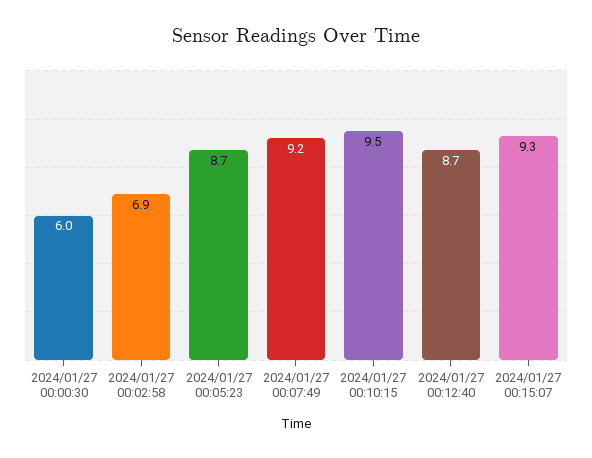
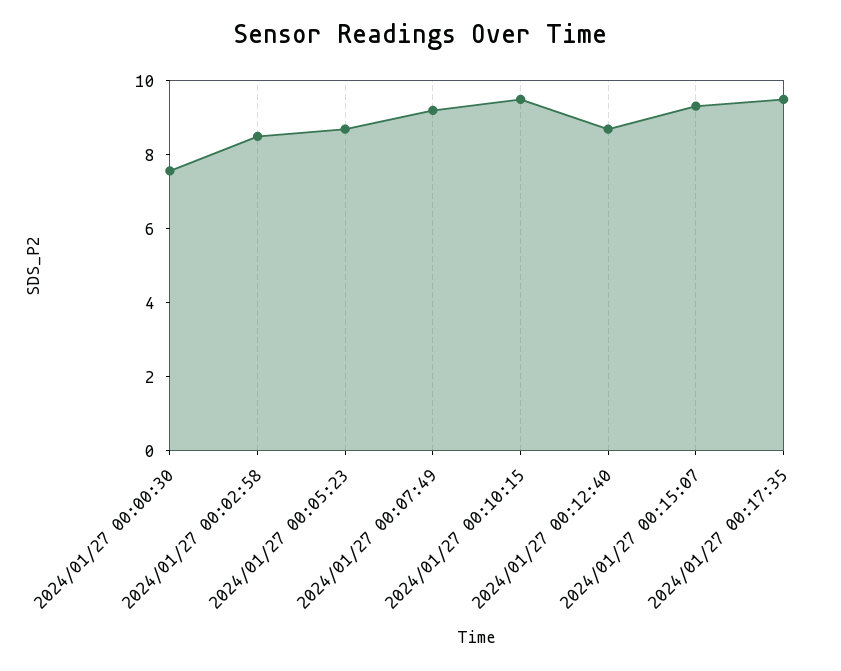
2024/01/27 00:00:30: 6 -> 7.5
2024/01/27 00:02:58: 6.9 -> 8.5
2024/01/27 00:17:35: none -> 9.5

